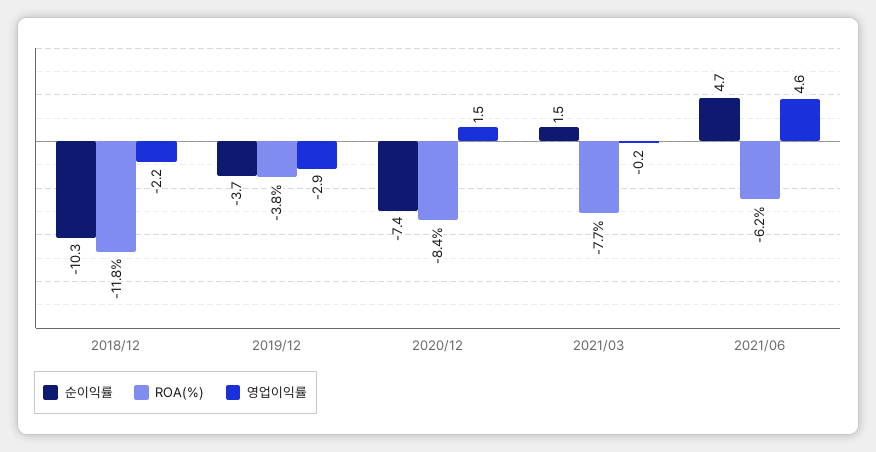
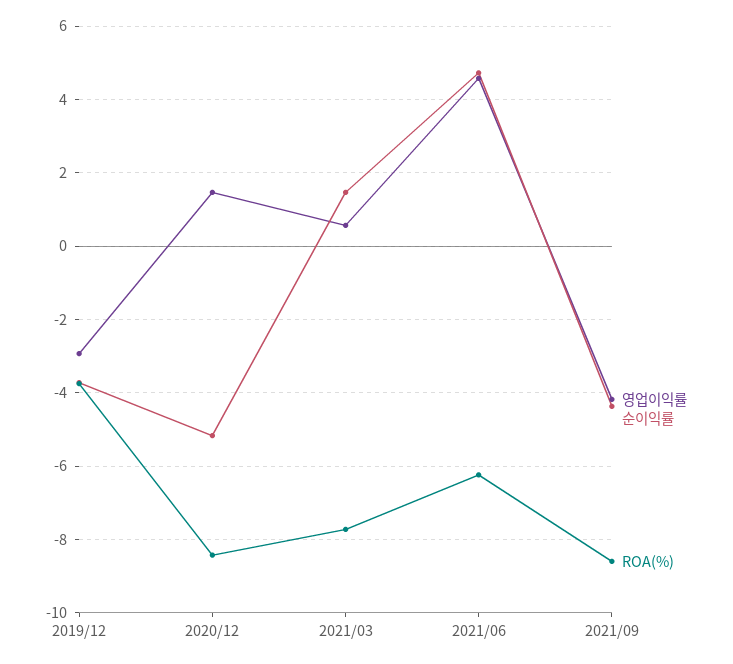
순이익률, 2018/12: -10.3 -> none
ROA(%), 2018/12: -11.8 -> none
영업이익률, 2018/12: -2.2 -> none
순이익률, 2020/12: -7.4 -> -5.2
영업이익률, 2021/03: -0.2 -> 0.6
영업이익률, 2021/09: none -> -4.2
순이익률, 2021/09: none -> -4.4
ROA(%), 2021/09: none -> -8.6

